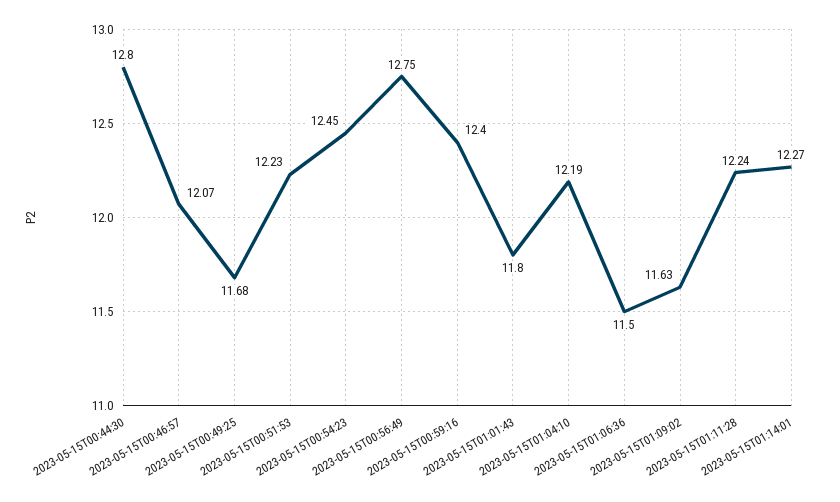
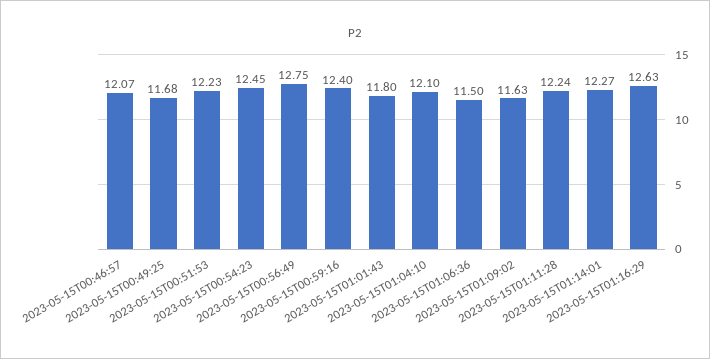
2023-05-15T00:44:30: 12.8 -> none
2023-05-15T01:04:10: 12.19 -> 12.1
2023-05-15T01:16:29: none -> 12.63

